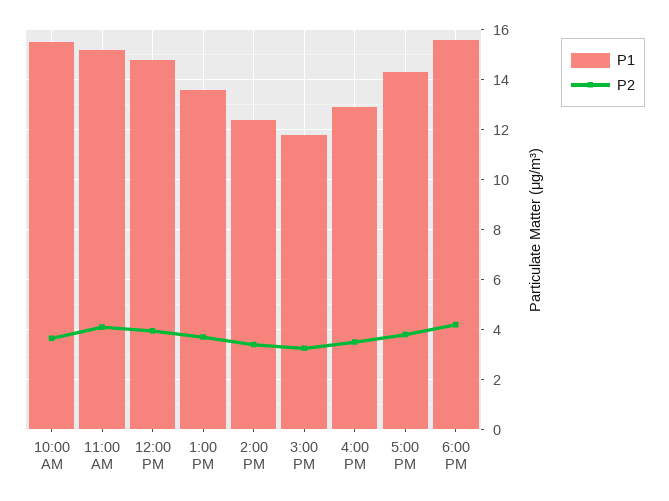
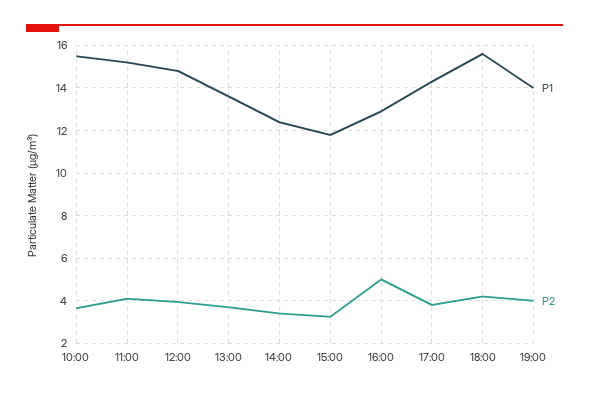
P2, 4:00 PM: 3.5 -> 5
P1, 19:00: none -> 14
P2, 19:00: none -> 4

